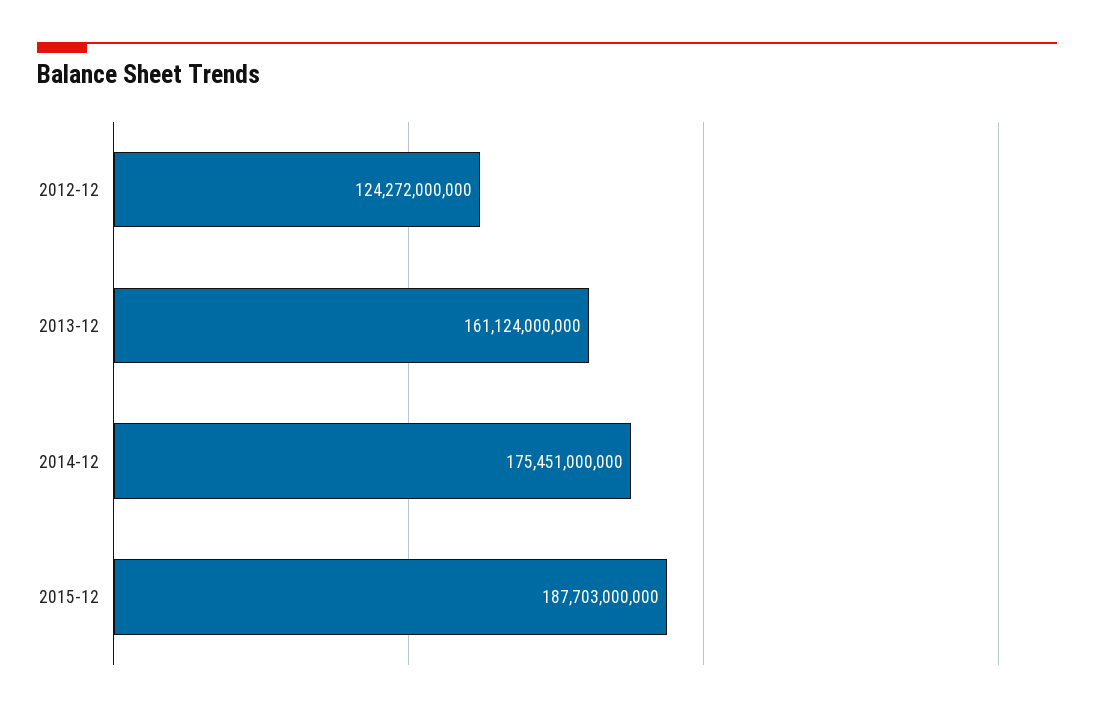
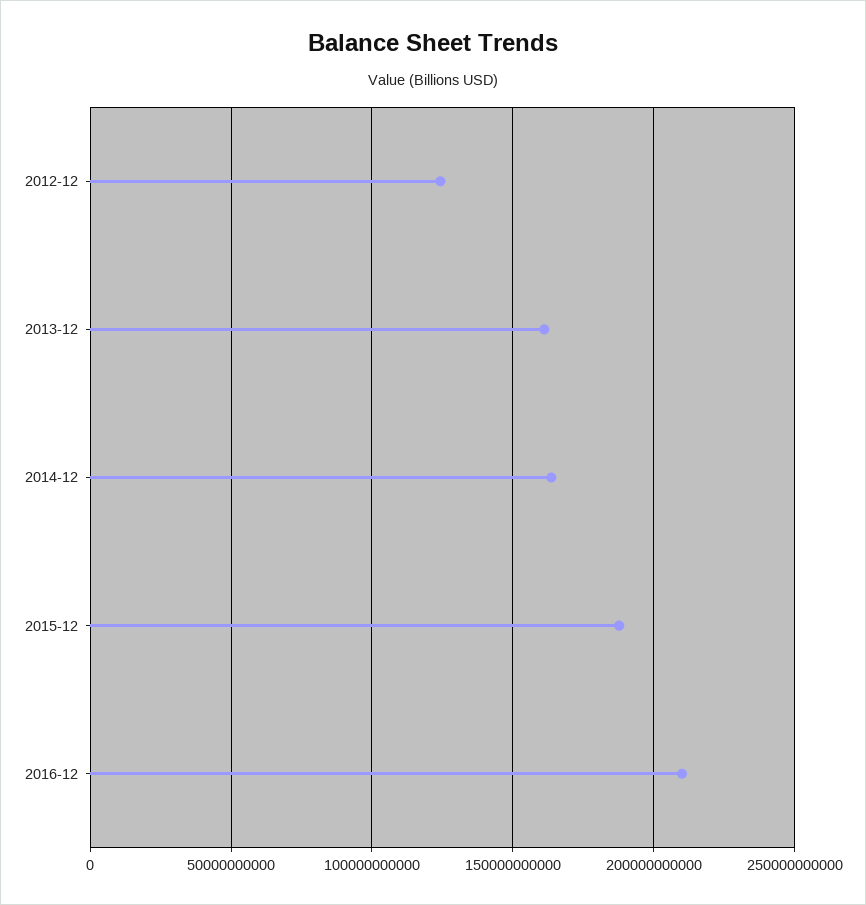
2014-12: 175451000000 -> 165000000000
2016-12: none -> 210000000000

